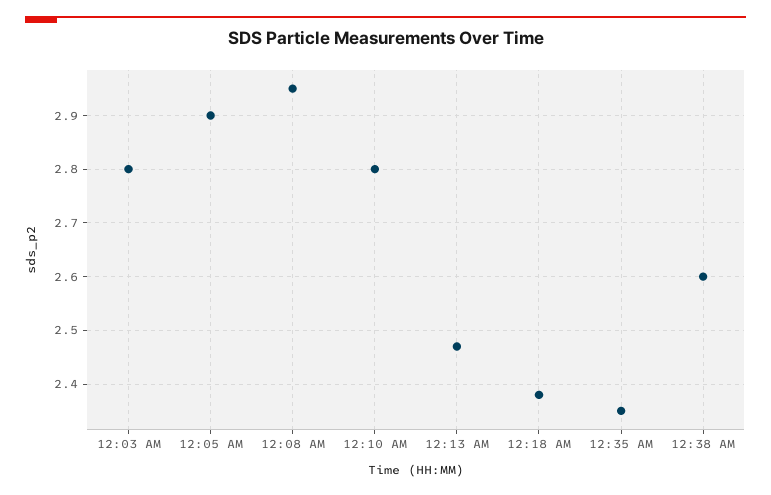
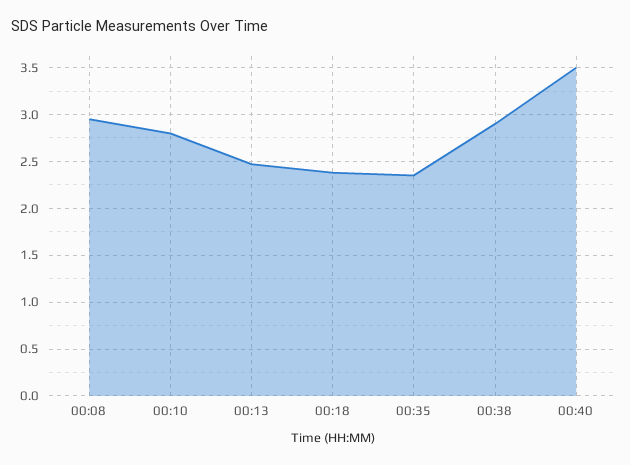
12:03 AM: 2.8 -> none
12:05 AM: 2.9 -> none
12:38 AM: 2.6 -> 2.9
00:40: none -> 3.5

